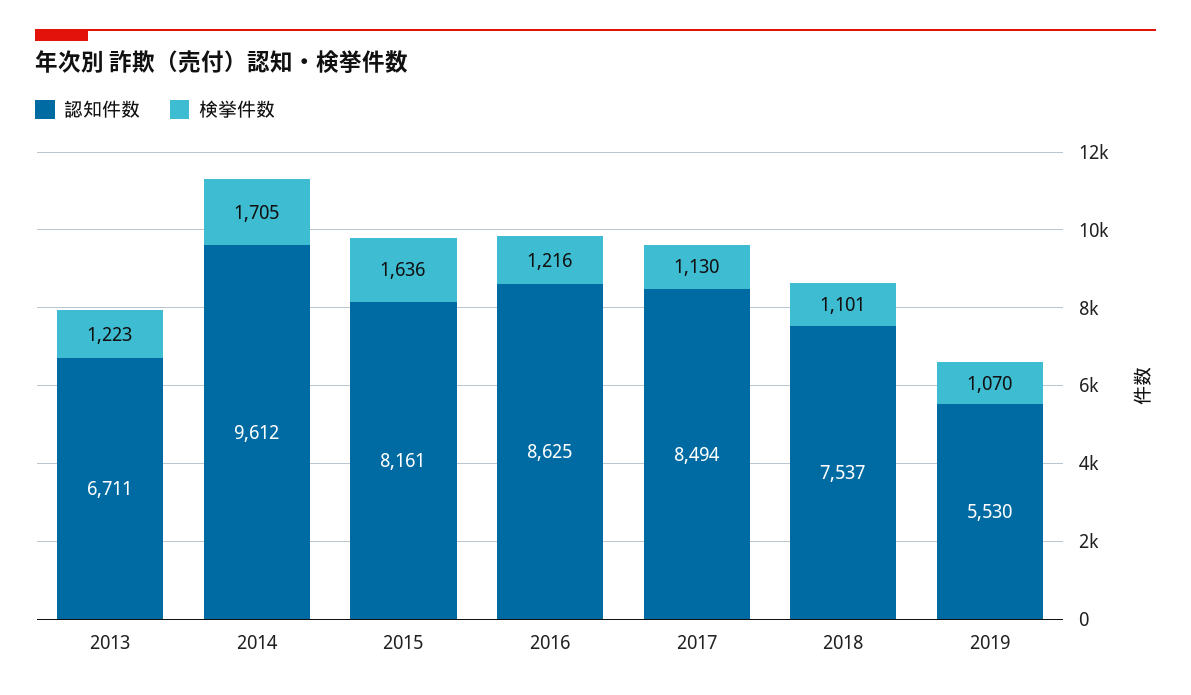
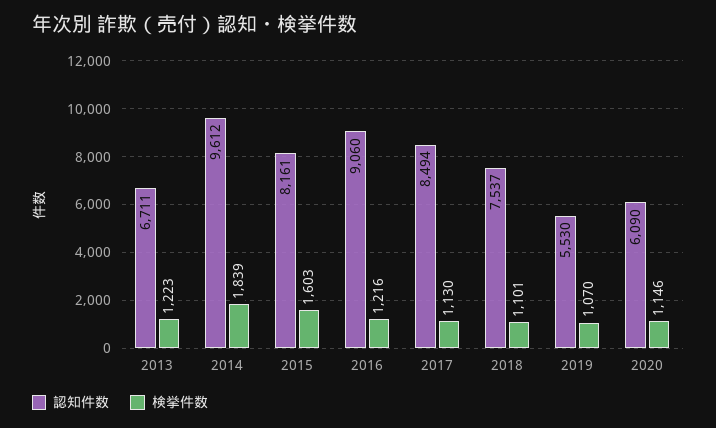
検挙件数, 2014: 1705 -> 1839
検挙件数, 2015: 1636 -> 1603
認知件数, 2016: 8625 -> 9060
認知件数, 2020: none -> 6090
検挙件数, 2020: none -> 1146

